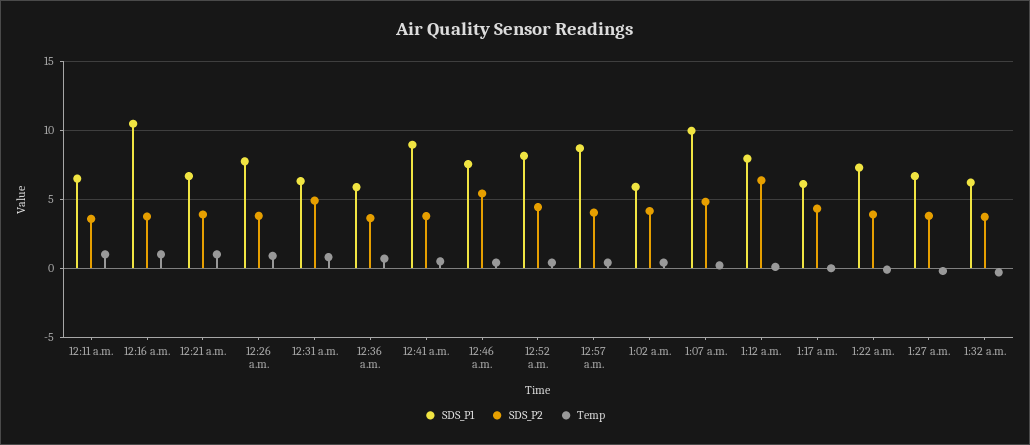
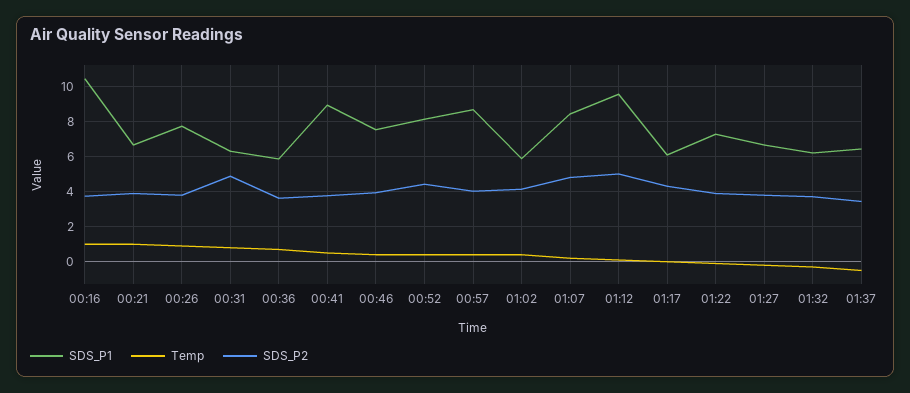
SDS_P1, 12:11 a.m.: 6.5 -> none
SDS_P2, 12:11 a.m.: 3.5 -> none
Temp, 12:11 a.m.: 1 -> none
SDS_P2, 12:46 a.m.: 5.5 -> 4
SDS_P1, 1:07 a.m.: 10 -> 8.5
SDS_P1, 1:12 a.m.: 8 -> 9.5
SDS_P2, 1:12 a.m.: 6.5 -> 5
SDS_P1, 01:37: none -> 6.5
Temp, 01:37: none -> -0.5
SDS_P2, 01:37: none -> 3.5

